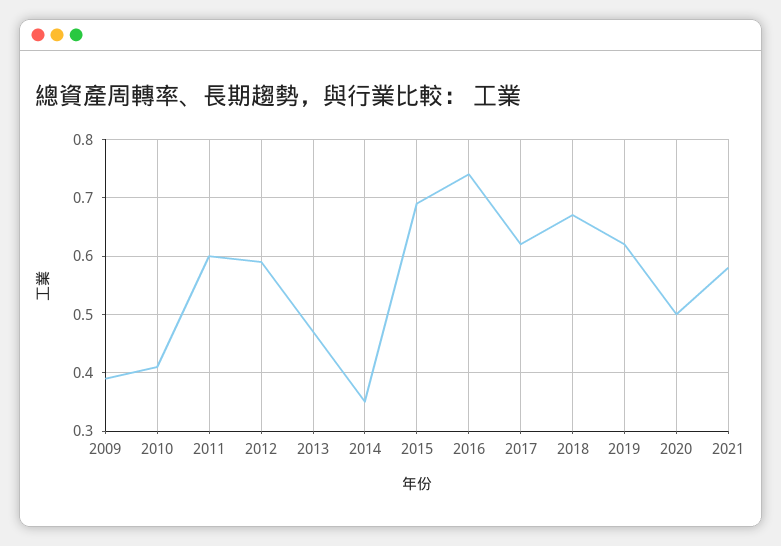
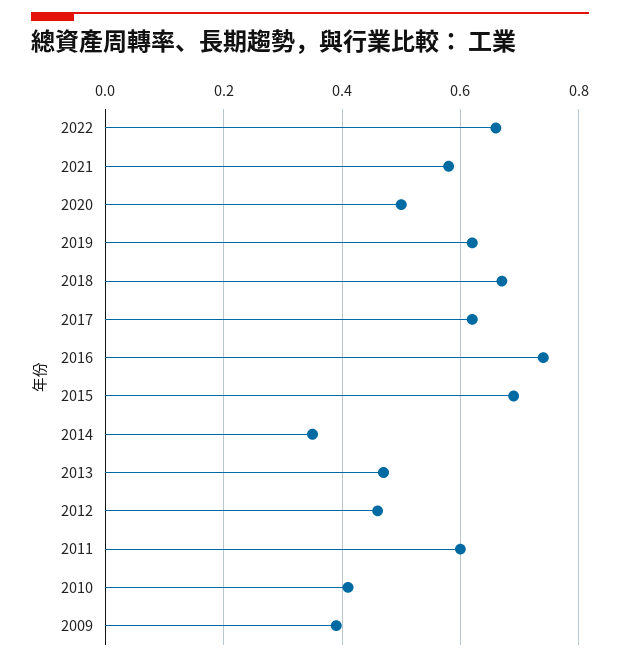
2012: 0.6 -> 0.45
2022: none -> 0.65

